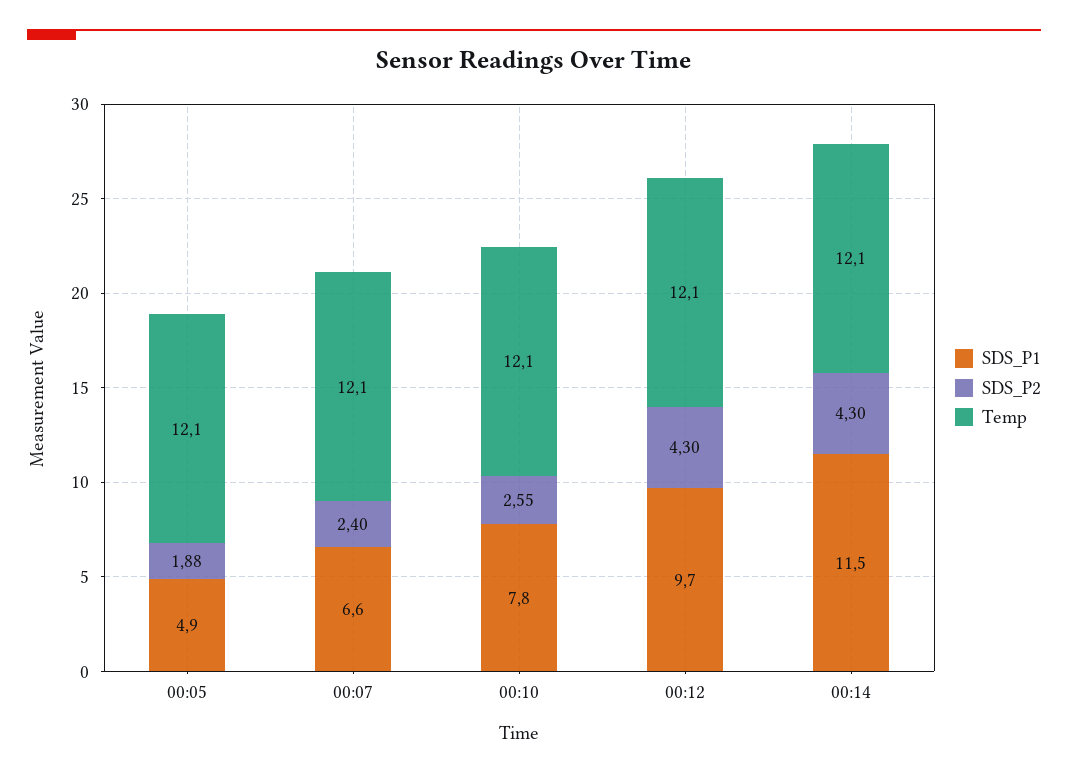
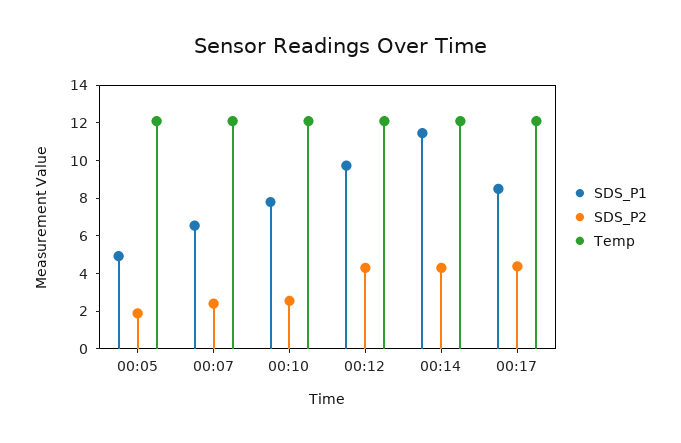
SDS_P1, 00:17: none -> 8.5
SDS_P2, 00:17: none -> 4.5
Temp, 00:17: none -> 12

